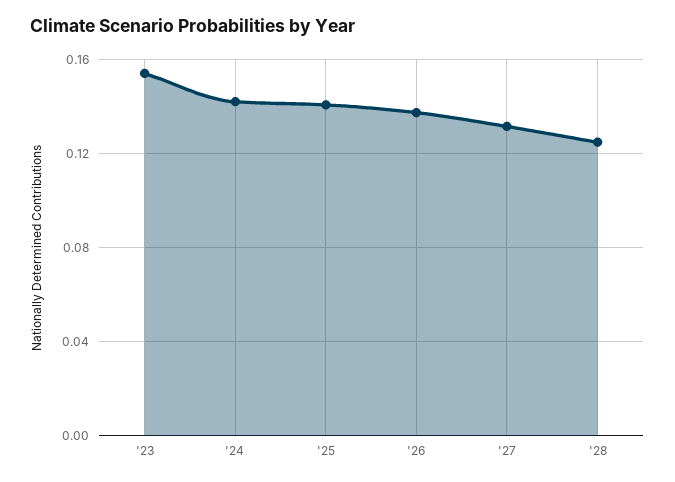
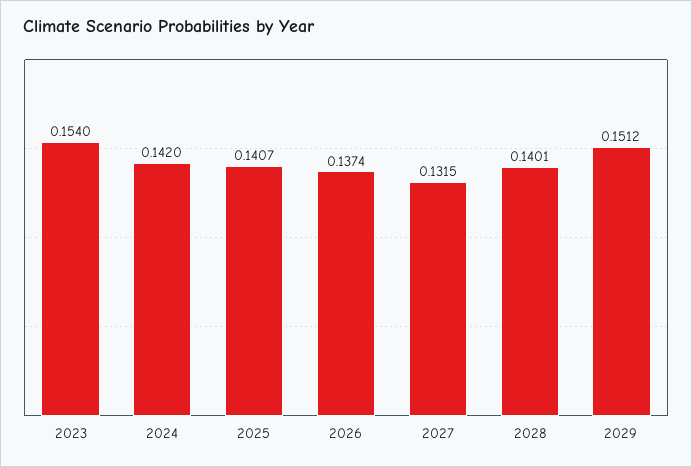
'28: 0.125 -> 0.1401
2029: none -> 0.1512

